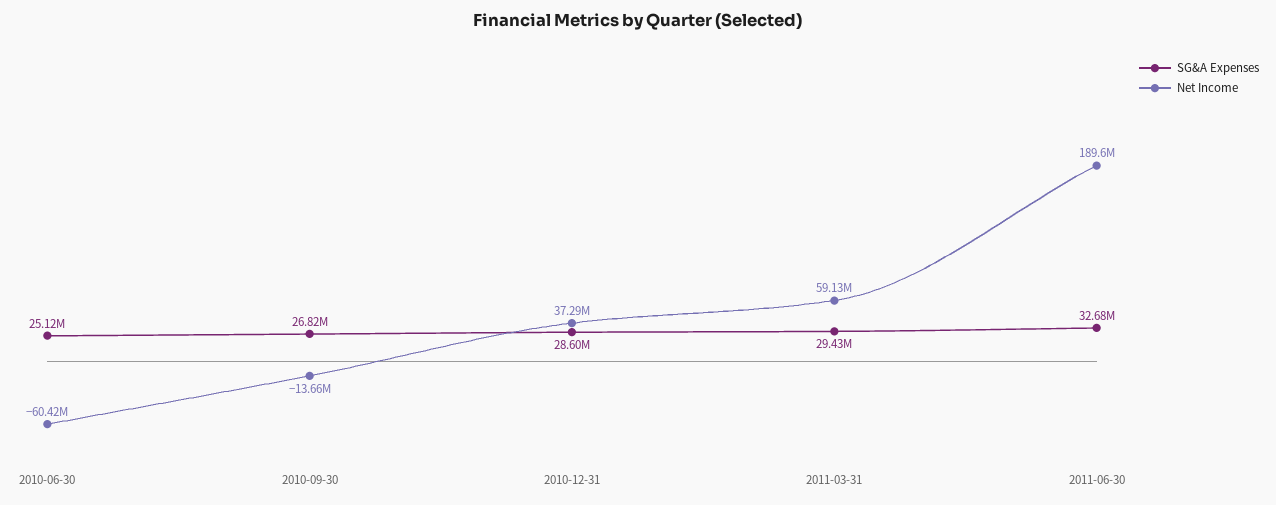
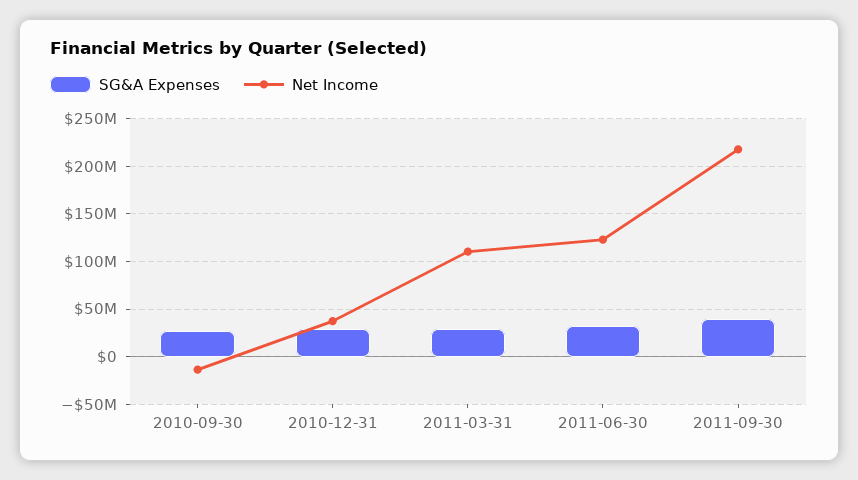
SG&A Expenses, 2010-06-30: 25120000 -> none
Net Income, 2010-06-30: -60420000 -> none
Net Income, 2011-03-31: 59130000 -> 110000000
Net Income, 2011-06-30: 189600000 -> 120000000
SG&A Expenses, 2011-09-30: none -> 40000000
Net Income, 2011-09-30: none -> 220000000

